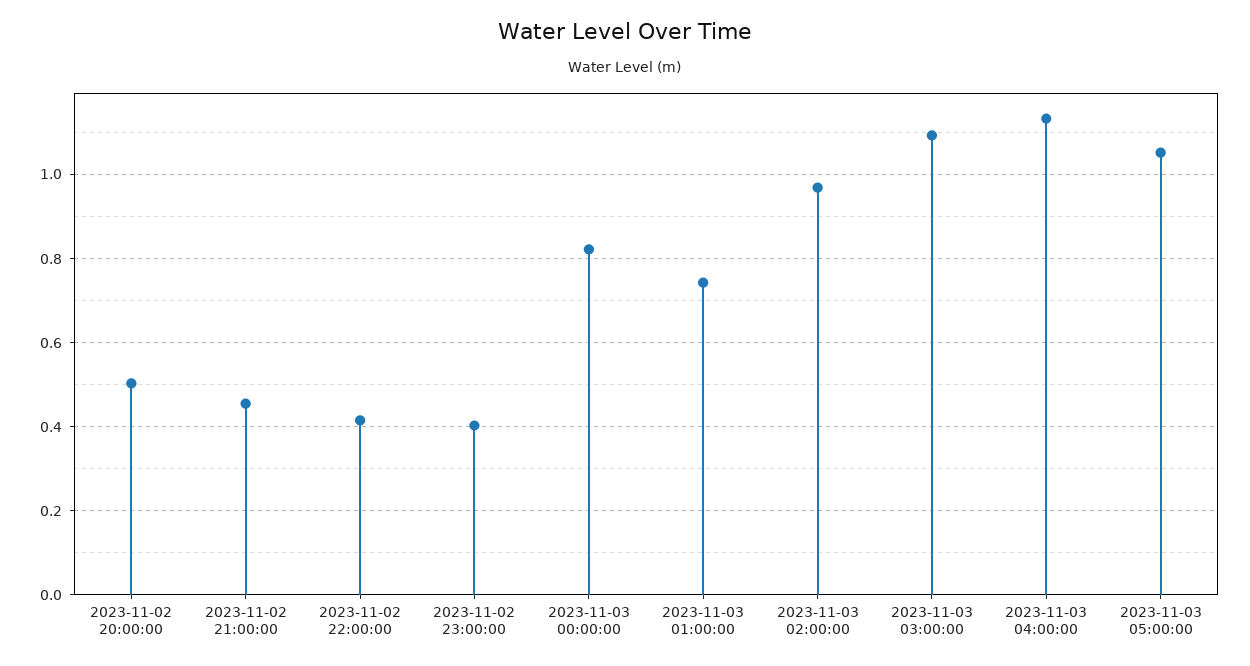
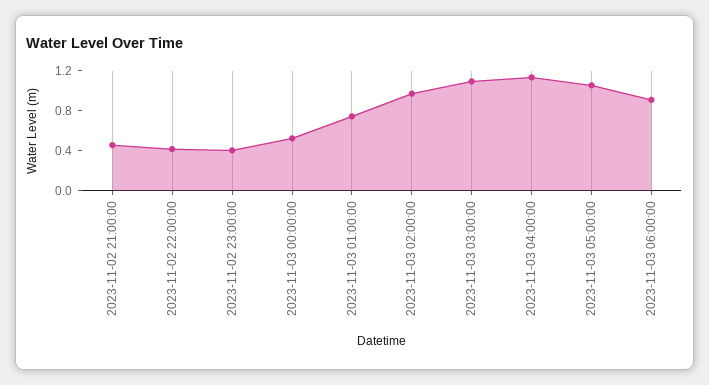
2023-11-02 20:00:00: 0.5 -> none
2023-11-03 00:00:00: 0.82 -> 0.5
2023-11-03 06:00:00: none -> 0.9

